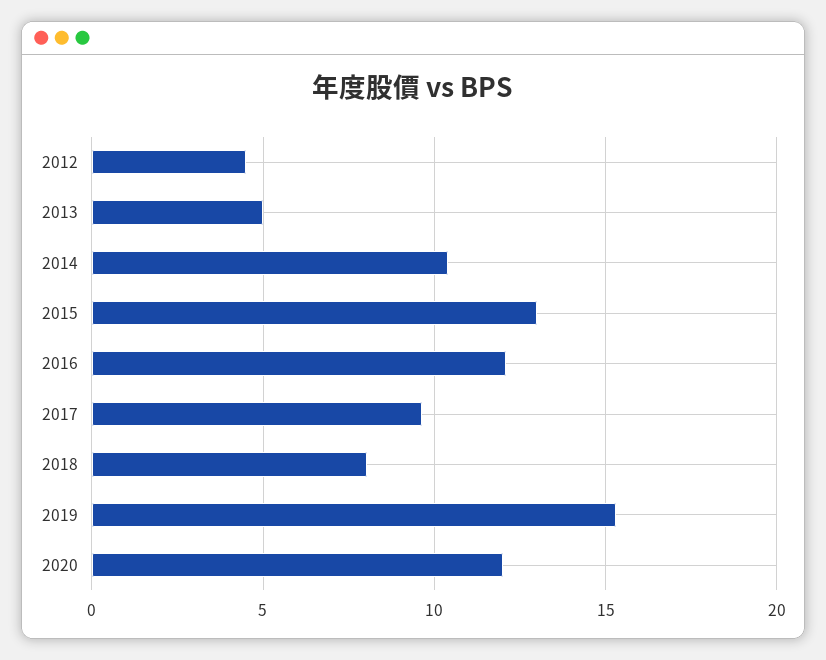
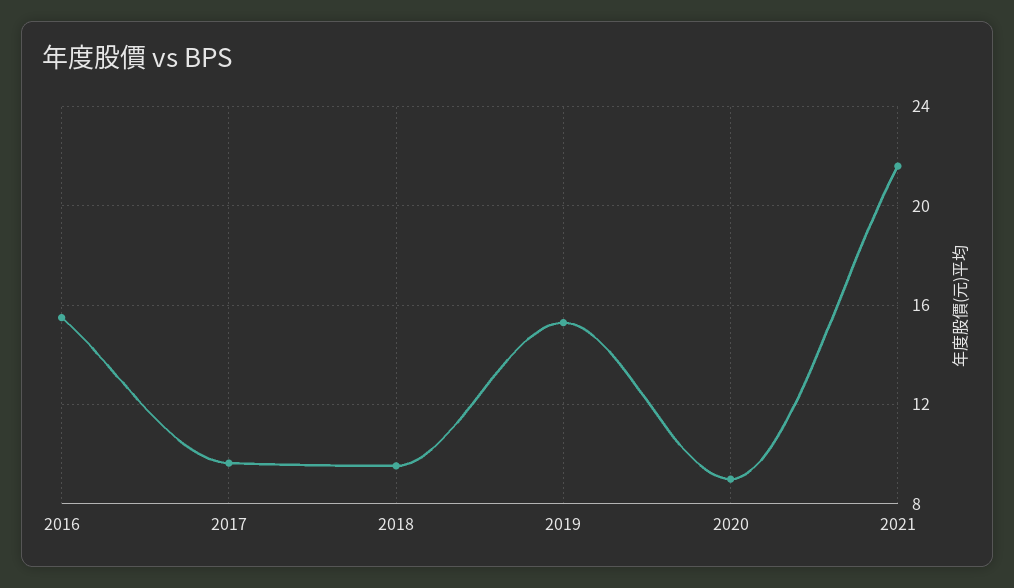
2012: 4.5 -> none
2013: 5 -> none
2014: 10.5 -> none
2015: 13 -> none
2016: 12 -> 15.5
2018: 8 -> 9.5
2020: 12 -> 9
2021: none -> 21.5

